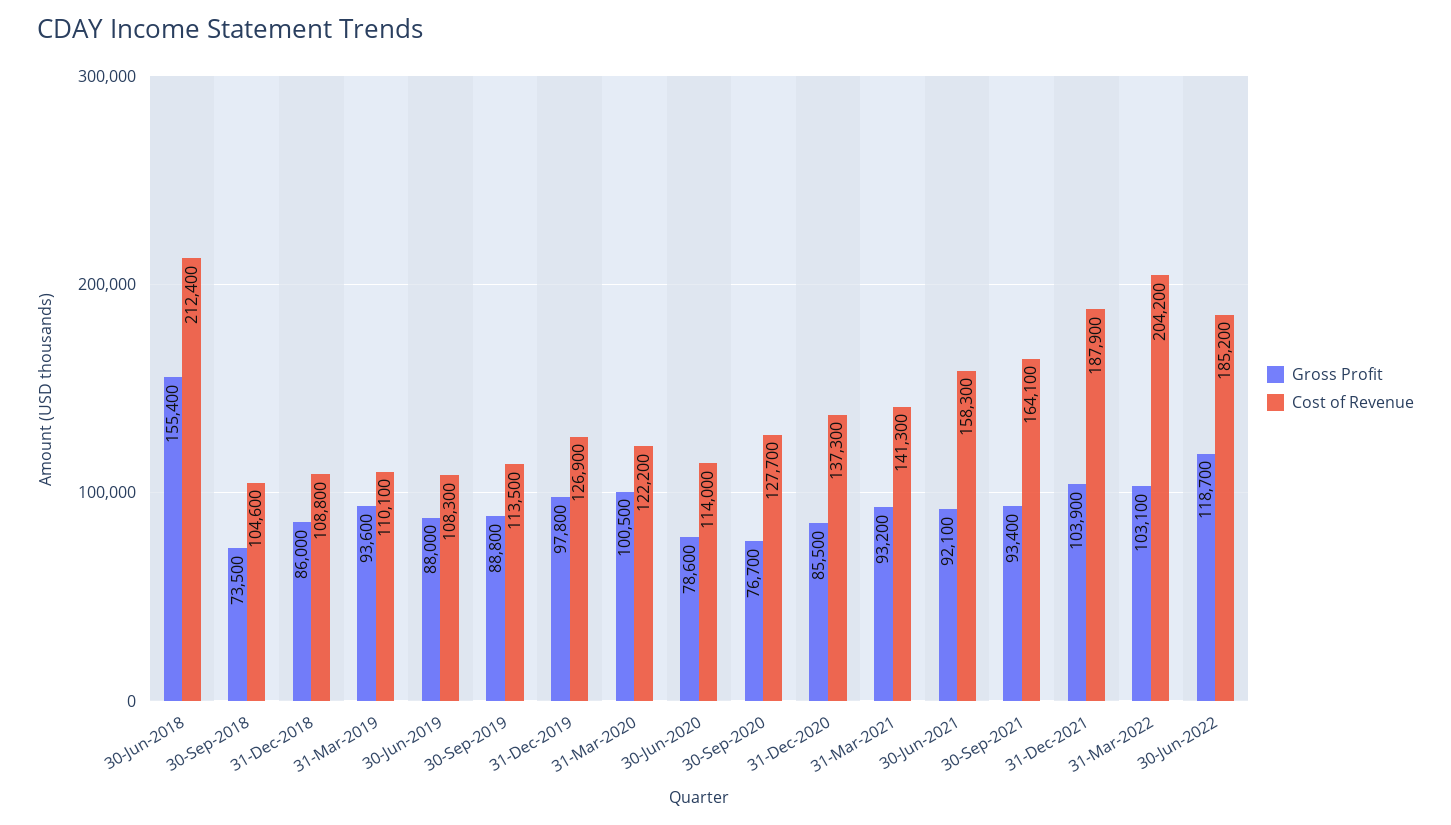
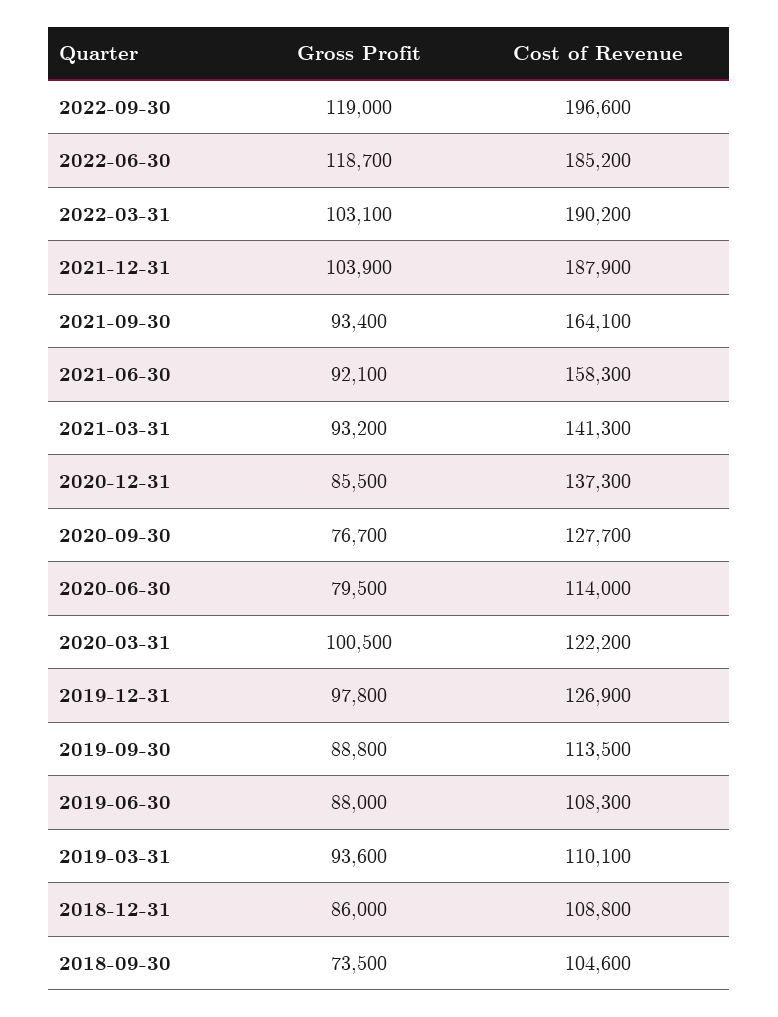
Gross Profit, 30-Jun-2018: 155400 -> none
Cost of Revenue, 30-Jun-2018: 212400 -> none
Gross Profit, 30-Jun-2020: 78600 -> 79500
Cost of Revenue, 31-Mar-2022: 204200 -> 190200
Gross Profit, 2022-09-30: none -> 119000
Cost of Revenue, 2022-09-30: none -> 196600

